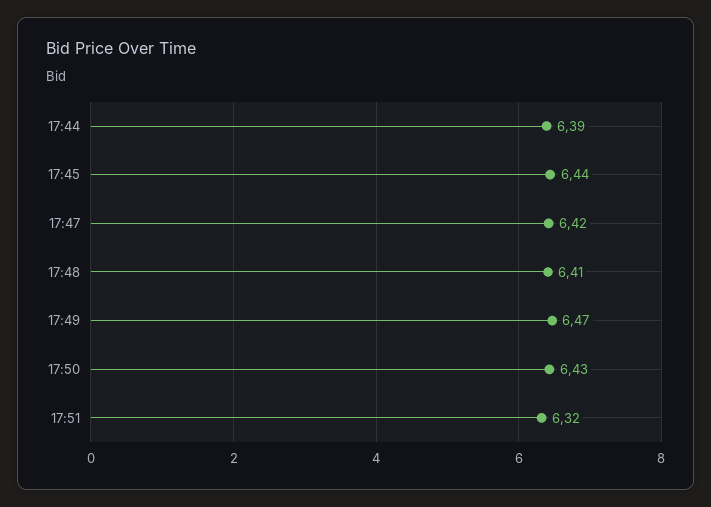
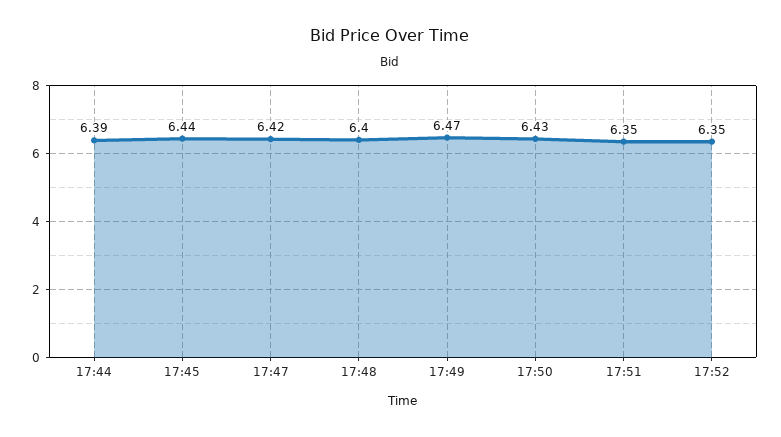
17:48: 6.41 -> 6.4
17:51: 6.32 -> 6.35
17:52: none -> 6.35

